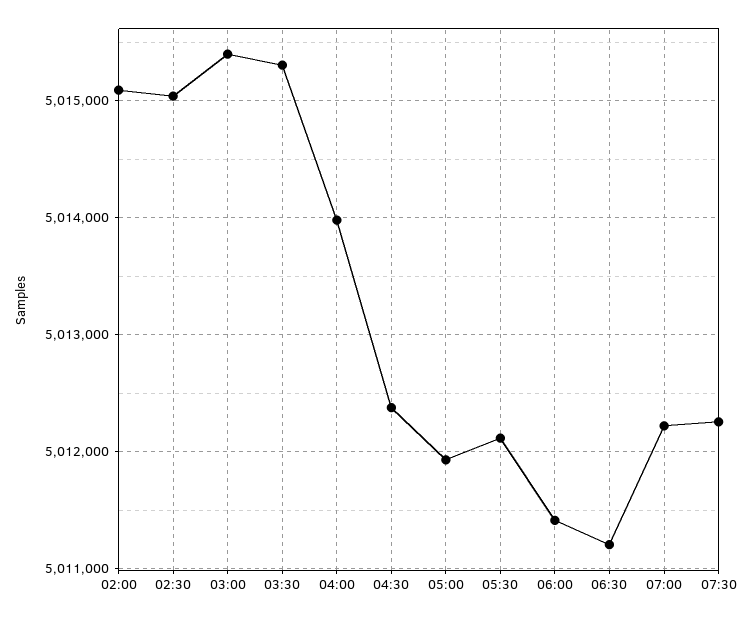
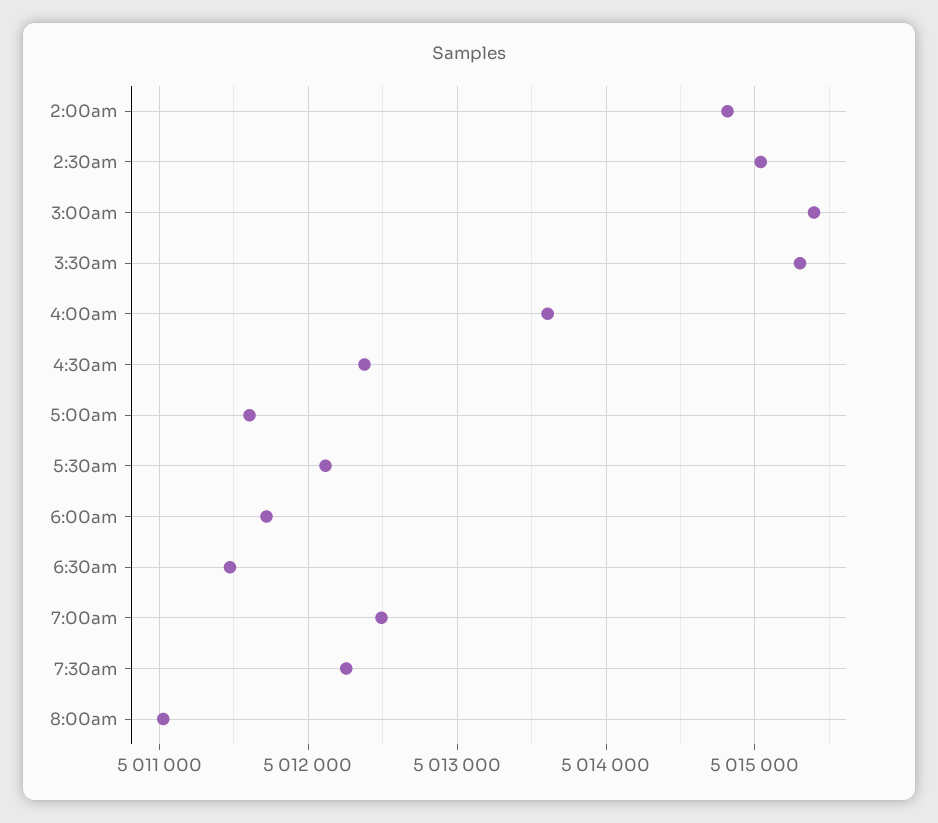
02:00: 5015100 -> 5014800
04:00: 5014000 -> 5013600
05:00: 5011900 -> 5011600
06:00: 5011400 -> 5011700
06:30: 5011200 -> 5011500
07:00: 5012200 -> 5012500
8:00am: none -> 5011000

